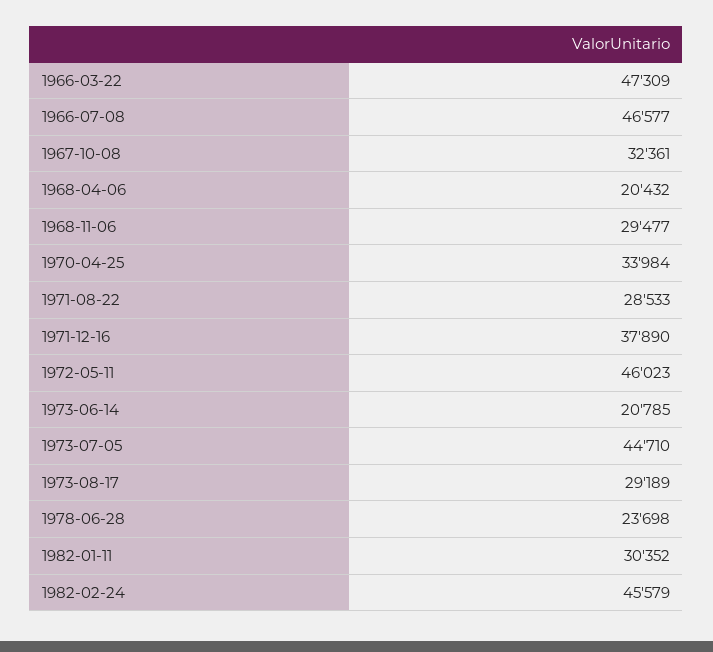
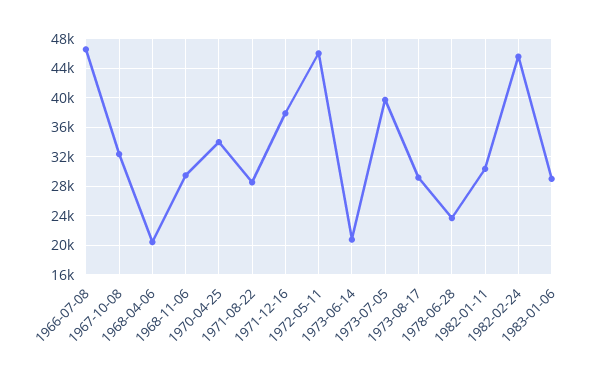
1966-03-22: 47309 -> none
1973-07-05: 44710 -> 40000
1983-01-06: none -> 29000

